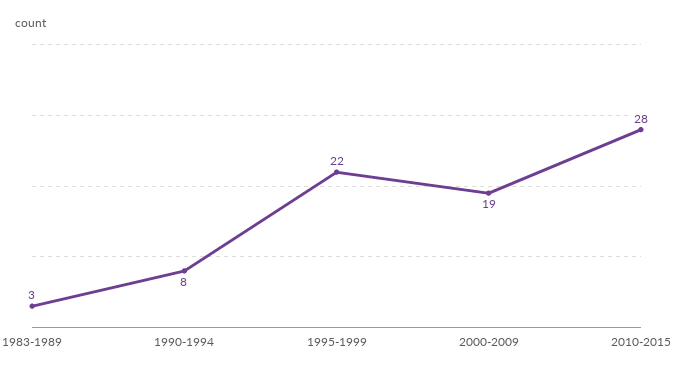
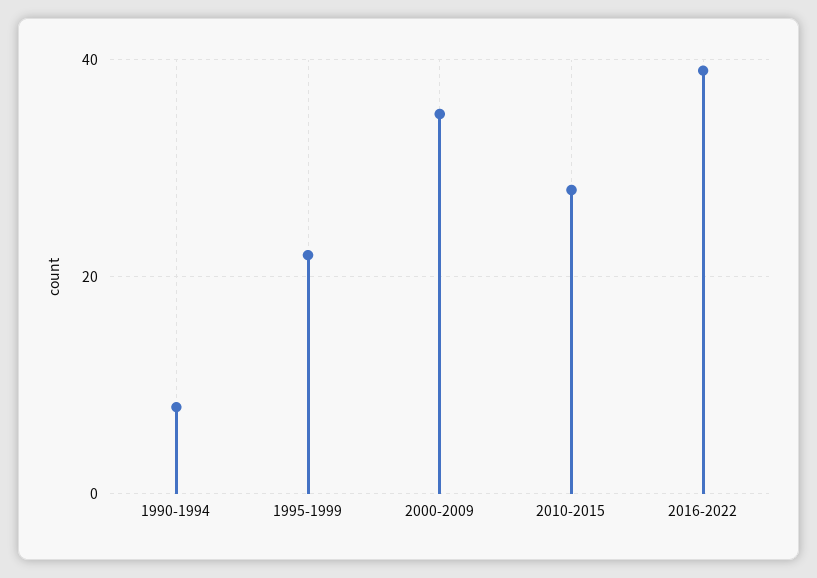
1983-1989: 3 -> none
2000-2009: 19 -> 35
2016-2022: none -> 40

